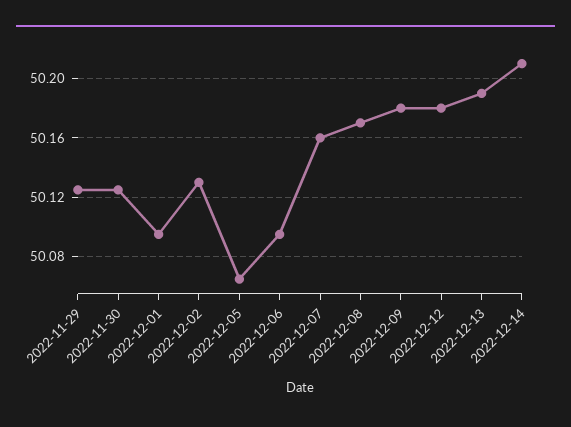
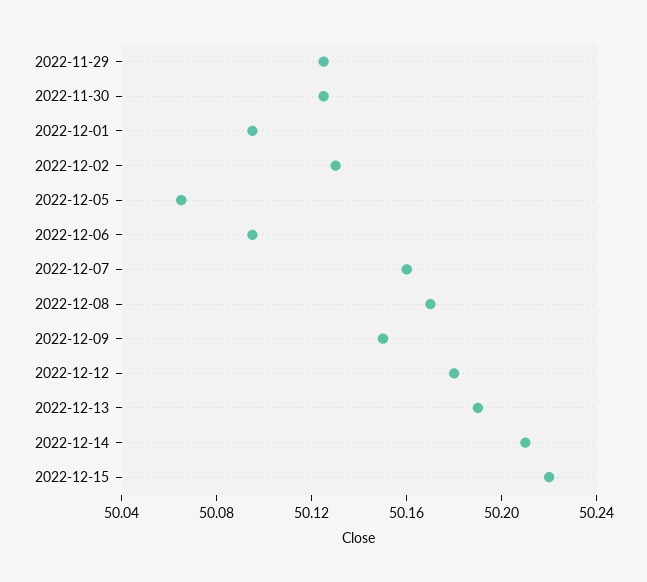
2022-12-09: 50.18 -> 50.15
2022-12-15: none -> 50.22

